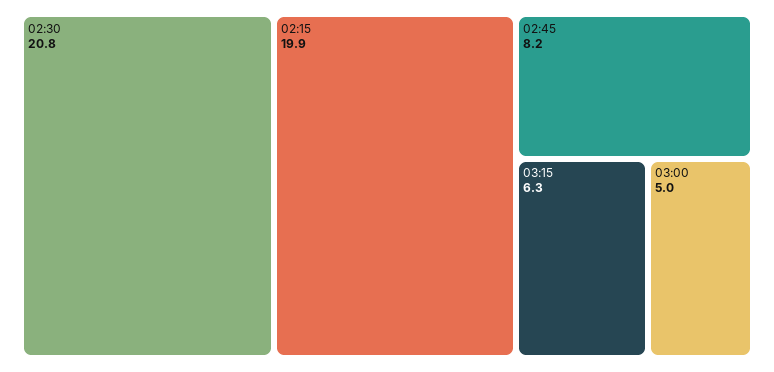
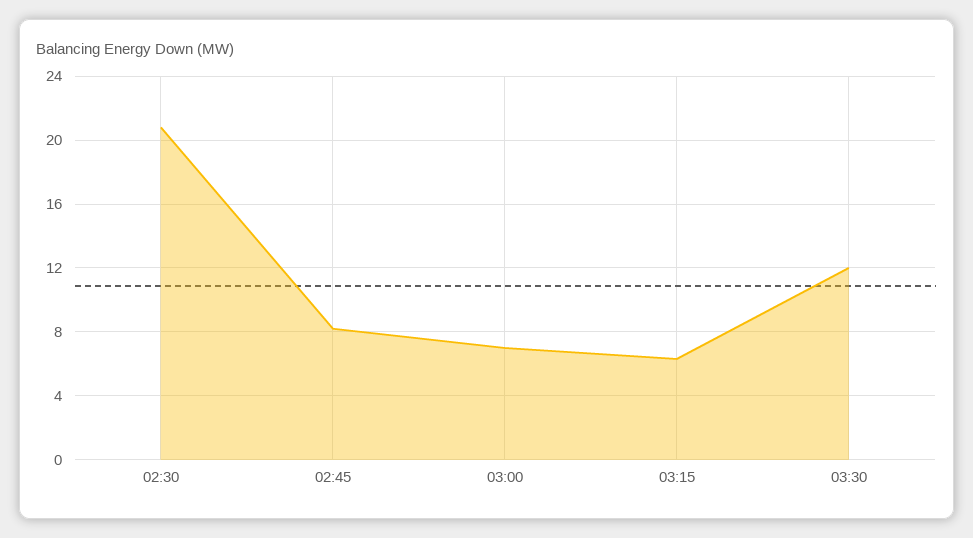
02:15: 19.9 -> none
03:00: 5 -> 7
03:30: none -> 12

